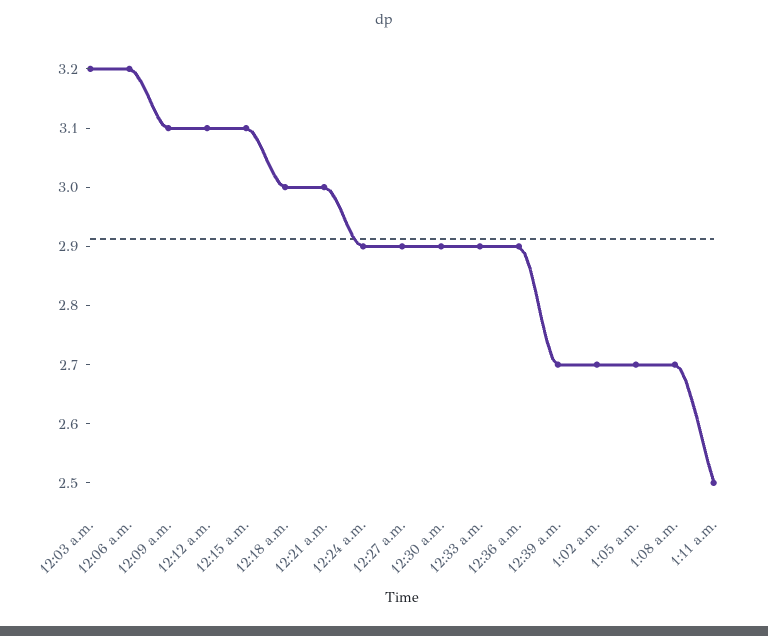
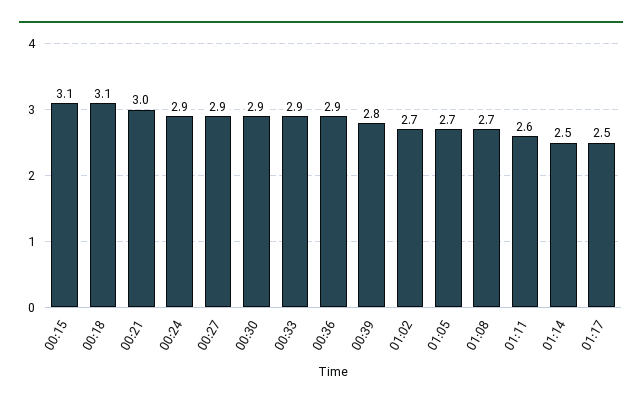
12:03 a.m.: 3.2 -> none
12:06 a.m.: 3.2 -> none
12:09 a.m.: 3.1 -> none
12:12 a.m.: 3.1 -> none
12:18 a.m.: 3 -> 3.1
12:39 a.m.: 2.7 -> 2.8
1:11 a.m.: 2.5 -> 2.6
01:14: none -> 2.5
01:17: none -> 2.5

